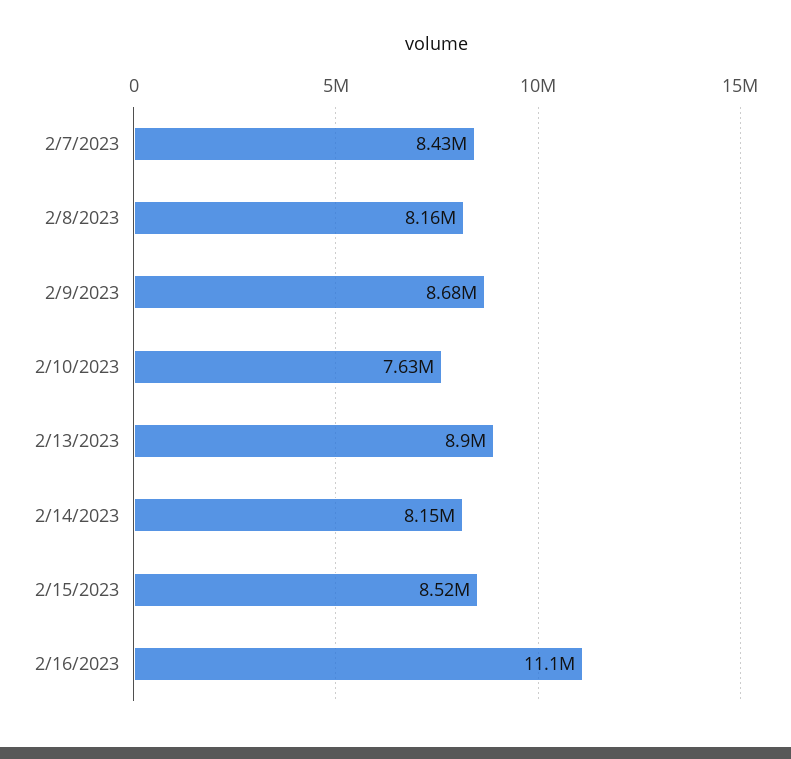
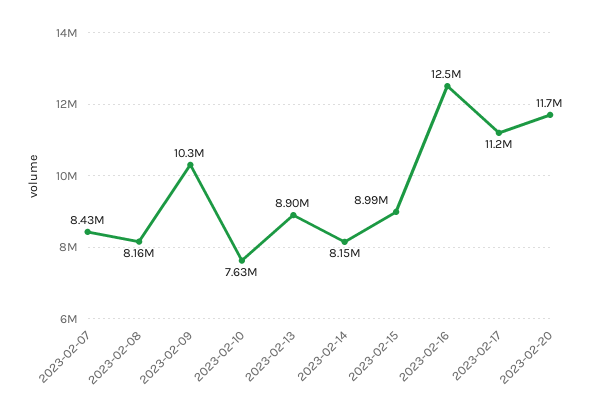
2/9/2023: 8680000 -> 10300000
2/15/2023: 8520000 -> 8990000
2/16/2023: 11100000 -> 12500000
2023-02-17: none -> 11200000
2023-02-20: none -> 11700000

